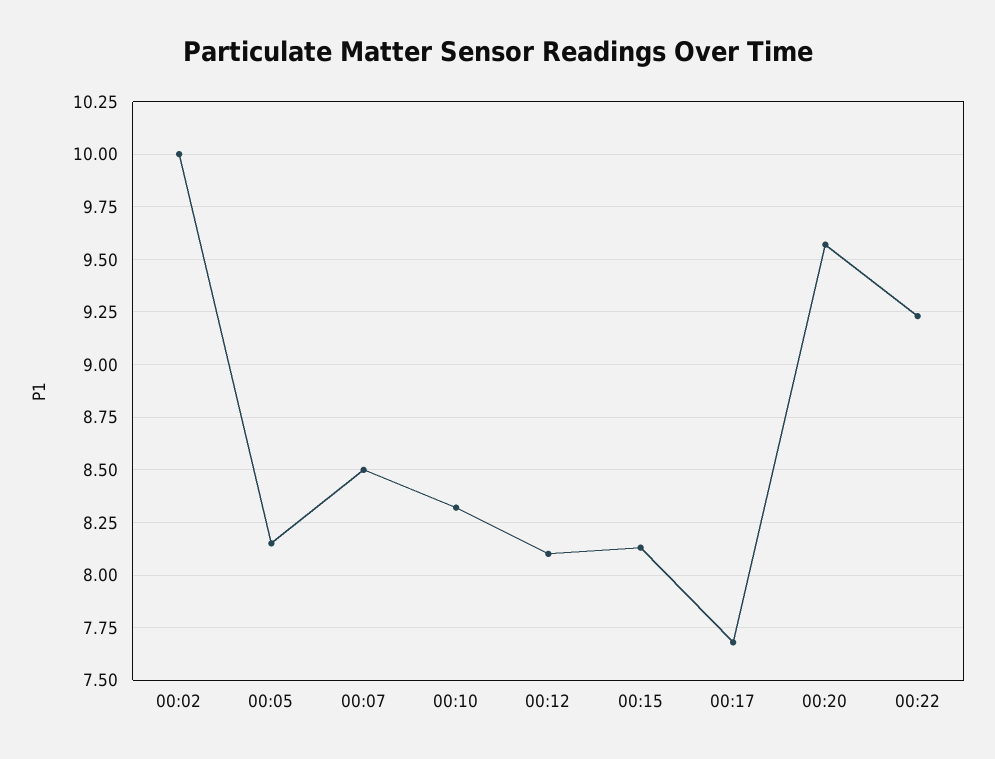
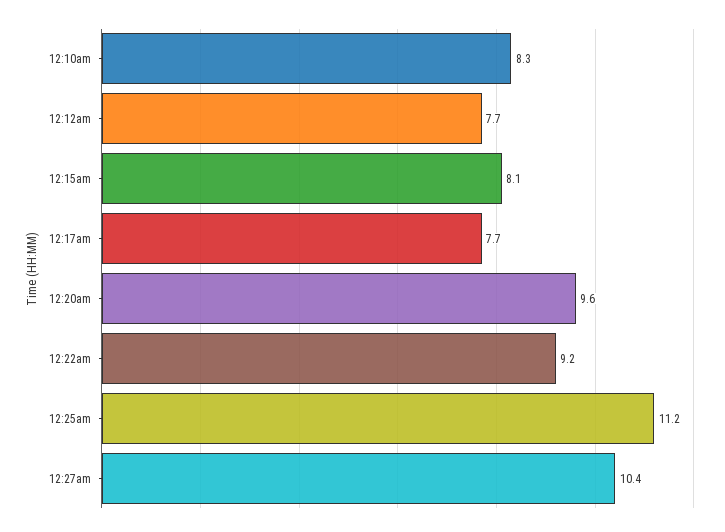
00:02: 10 -> none
00:05: 8.15 -> none
00:07: 8.5 -> none
00:12: 8.1 -> 7.7
12:25am: none -> 11.2
12:27am: none -> 10.4

